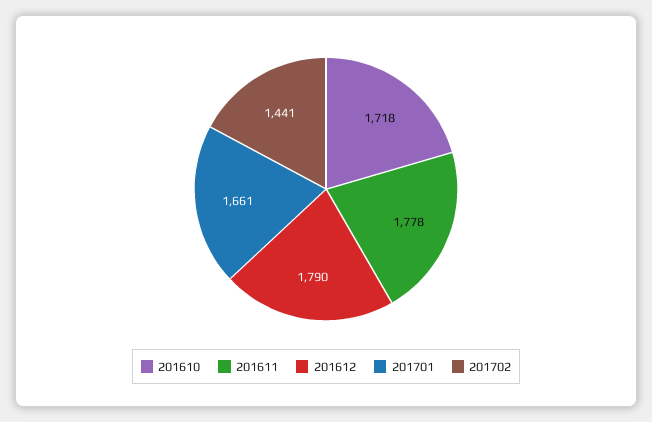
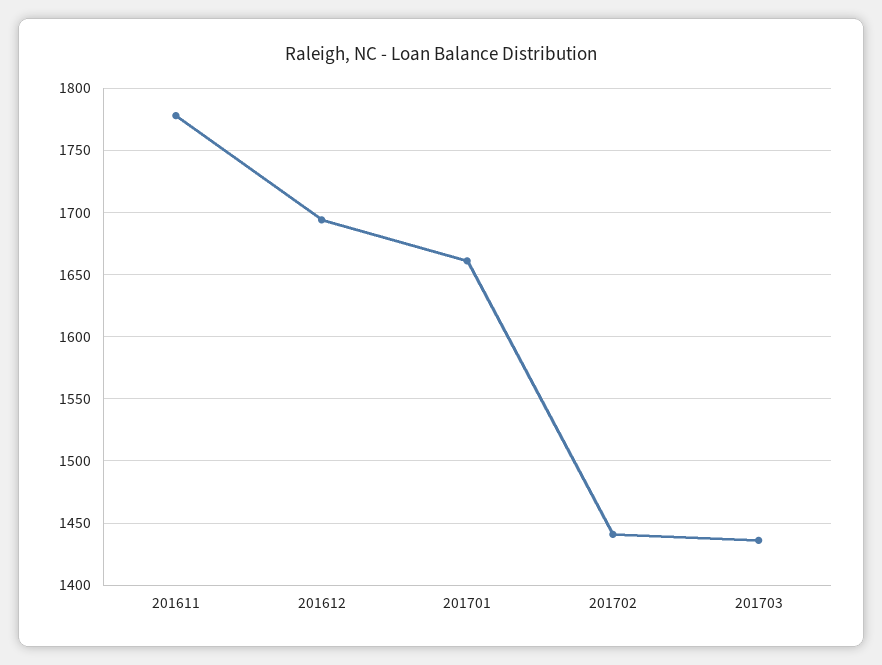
201610: 1718 -> none
201612: 1790 -> 1695
201703: none -> 1435

